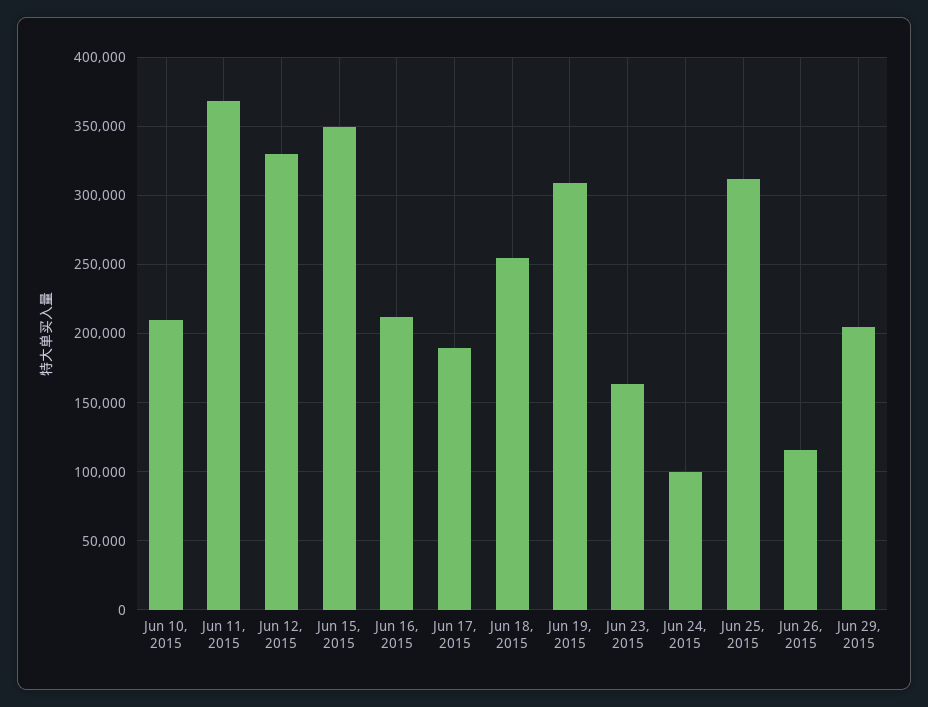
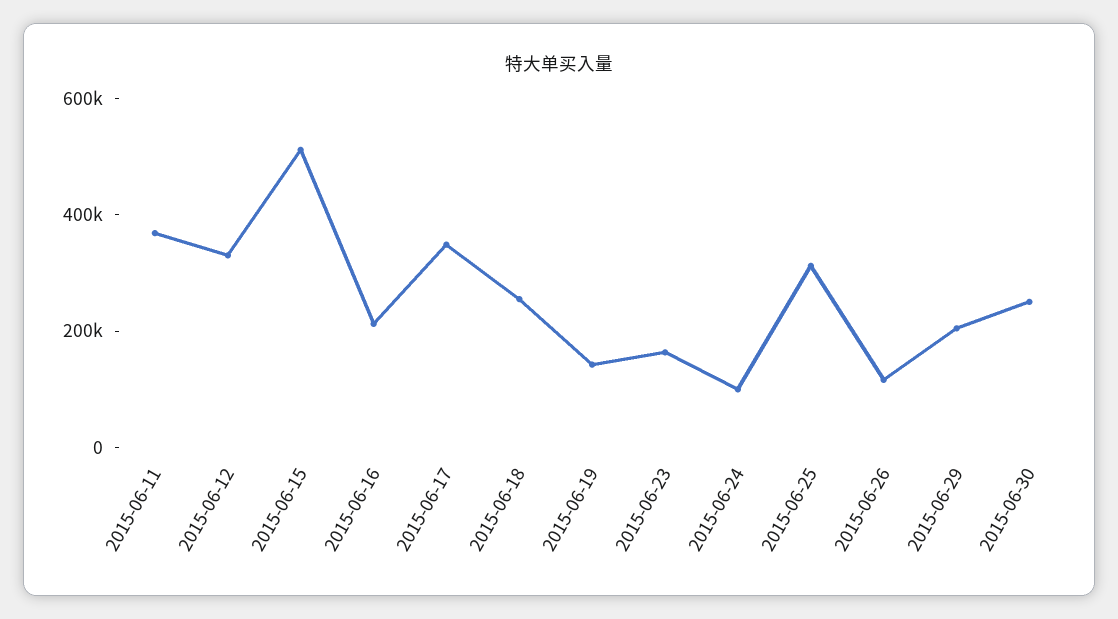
Jun 10, 2015: 210000 -> none
Jun 15, 2015: 350000 -> 500000
Jun 17, 2015: 190000 -> 350000
Jun 19, 2015: 310000 -> 150000
2015-06-30: none -> 250000

